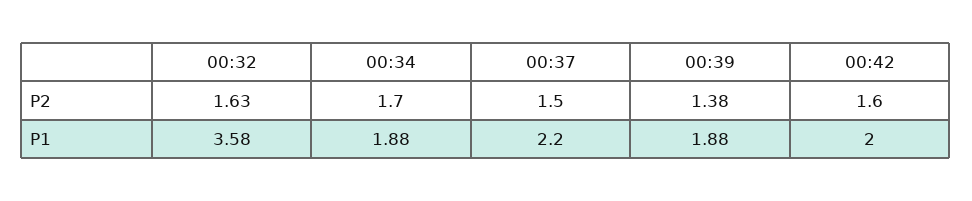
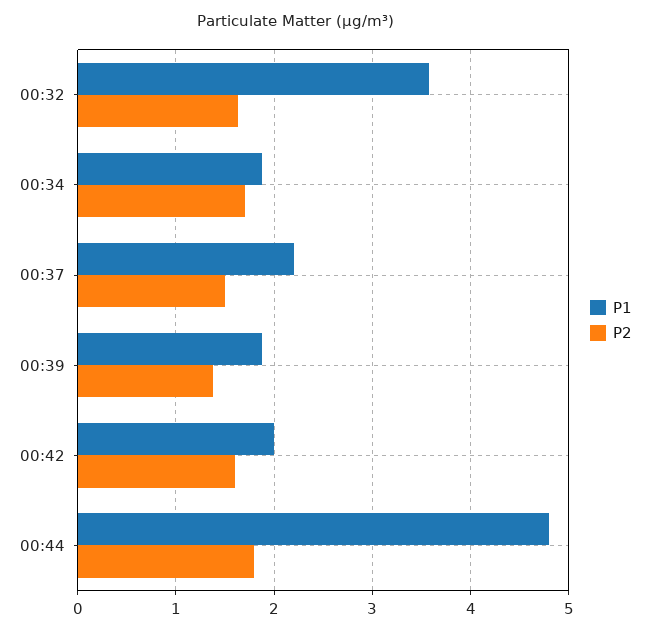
P1, 00:44: none -> 4.8
P2, 00:44: none -> 1.8

